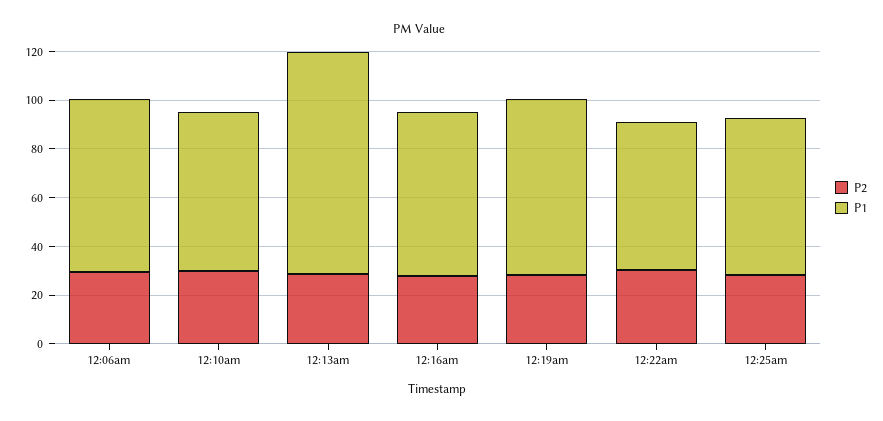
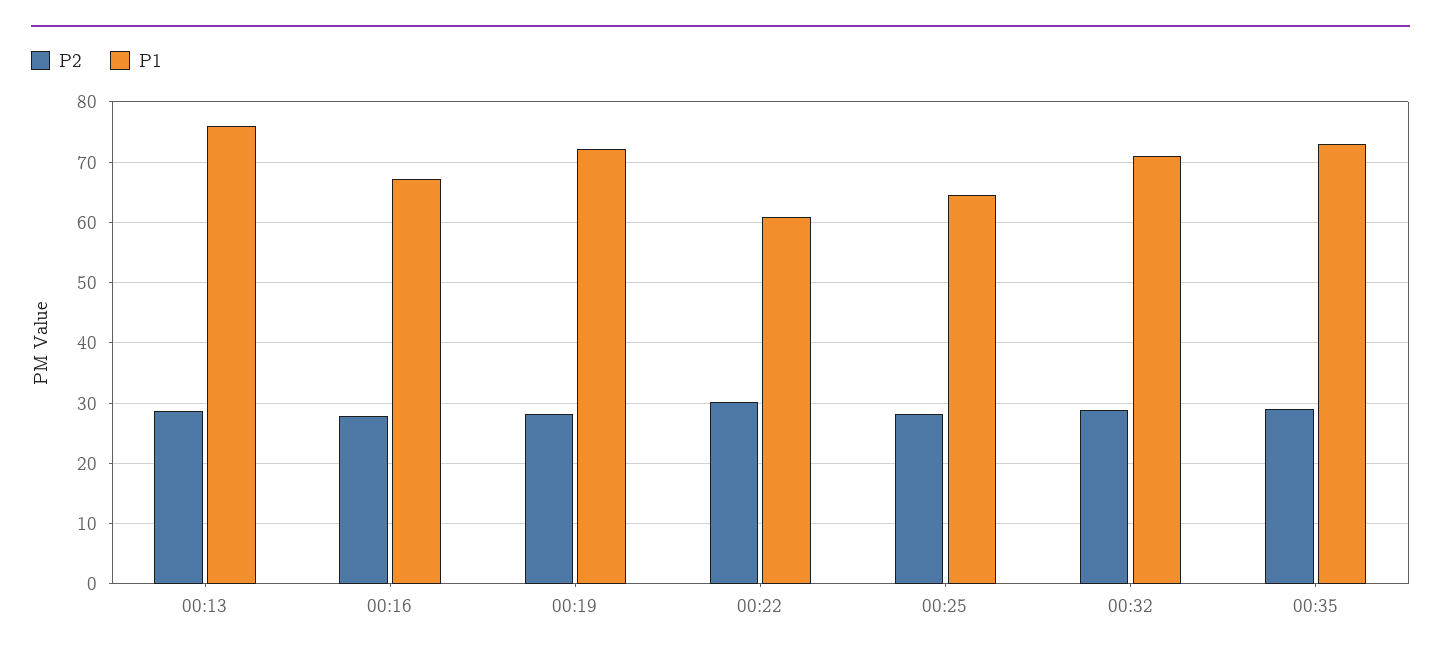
P2, 12:06am: 30 -> none
P1, 12:06am: 70 -> none
P2, 12:10am: 30 -> none
P1, 12:10am: 65 -> none
P1, 12:13am: 90 -> 76
P2, 00:32: none -> 29
P1, 00:32: none -> 71
P2, 00:35: none -> 29
P1, 00:35: none -> 73

